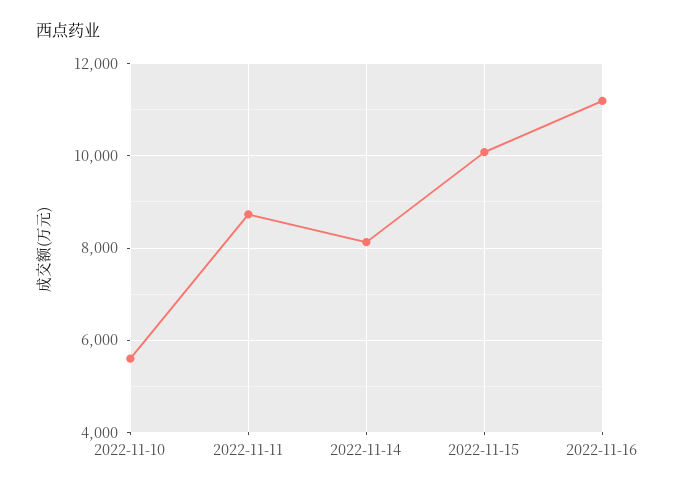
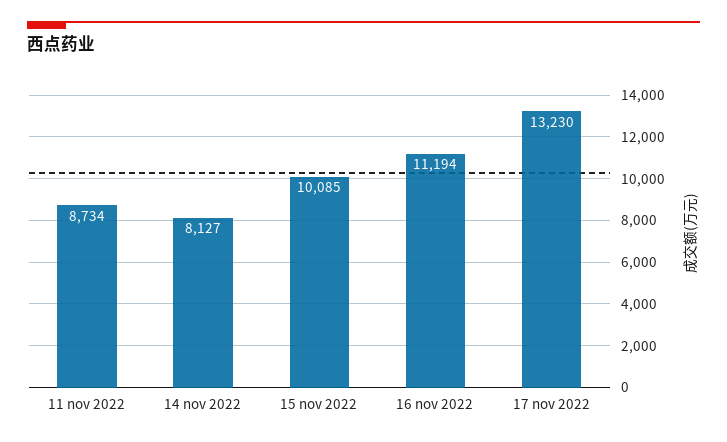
2022-11-10: 5600 -> none
17 nov 2022: none -> 13230

